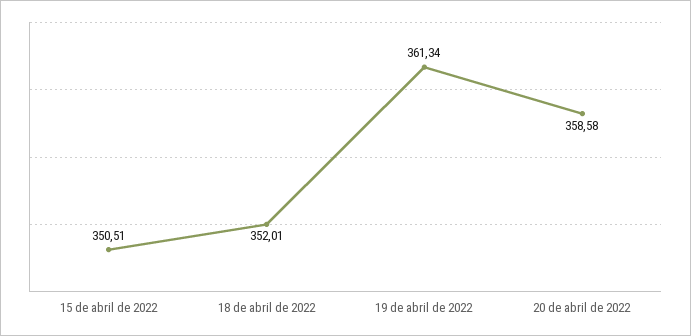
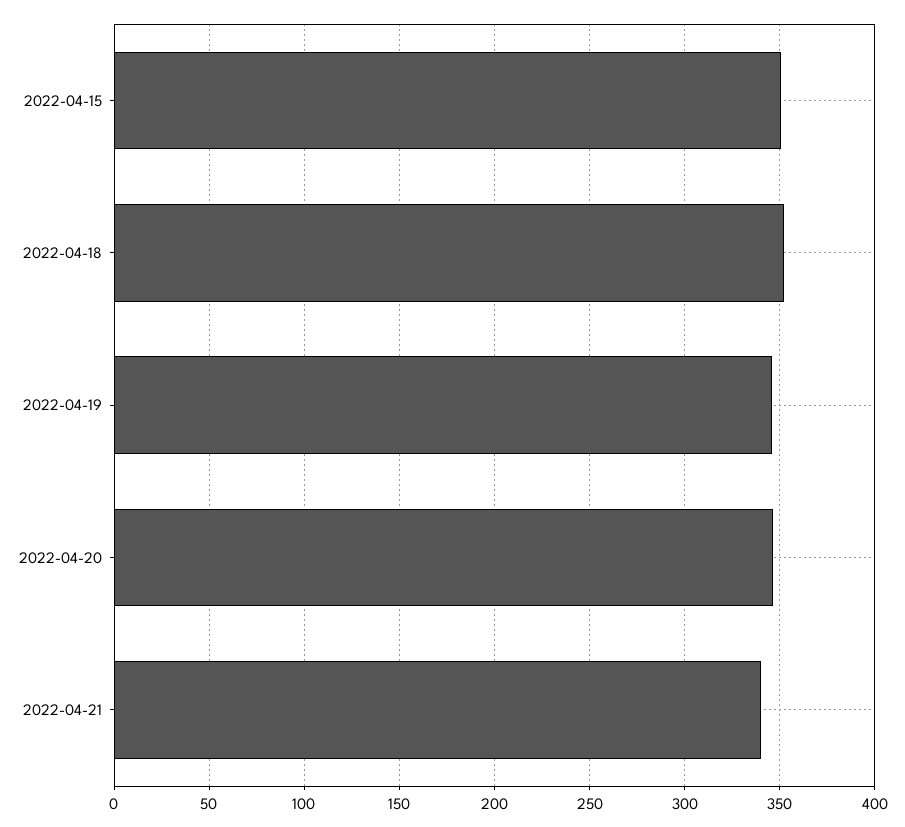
19 de abril de 2022: 361.34 -> 345
20 de abril de 2022: 358.58 -> 345
2022-04-21: none -> 340

